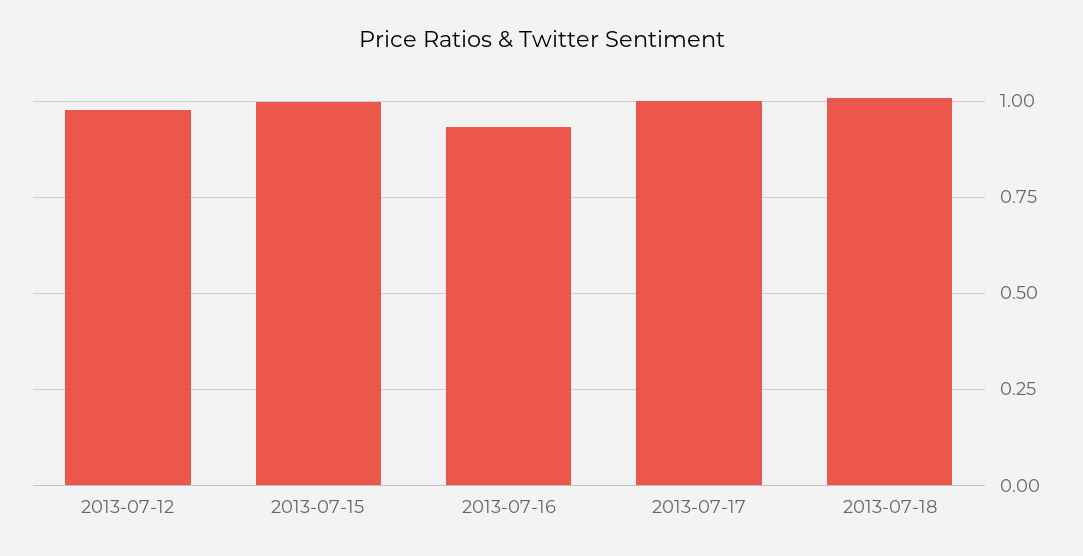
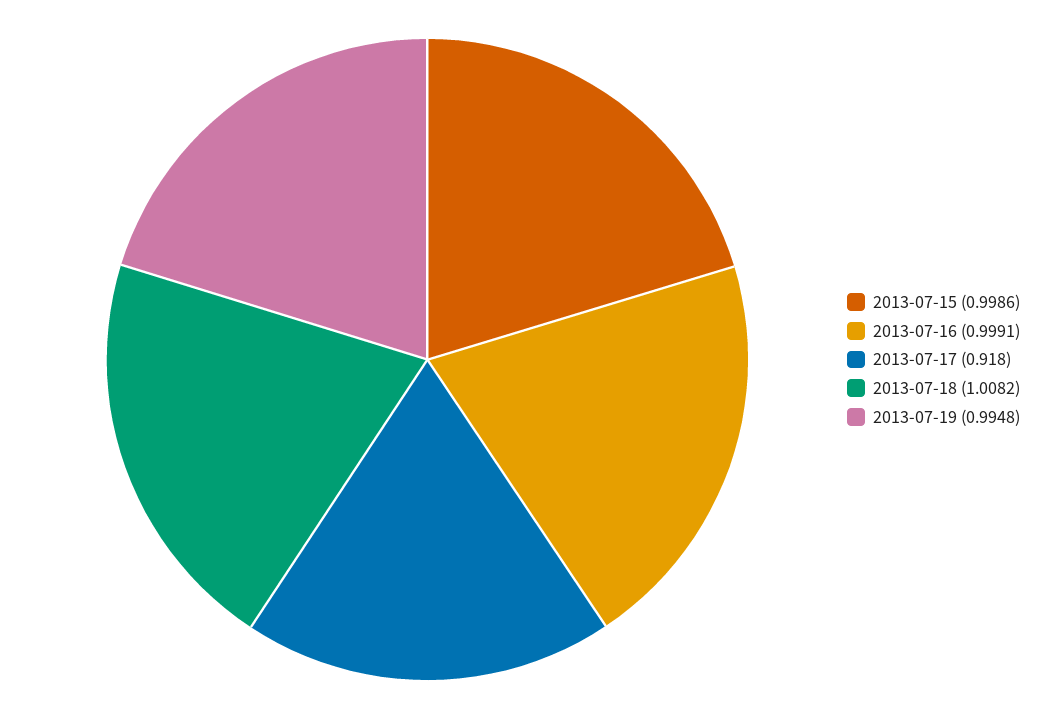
2013-07-12: 0.975 -> none
2013-07-16: 0.925 -> 0.9991
2013-07-17: 1 -> 0.918
2013-07-19: none -> 0.9948

